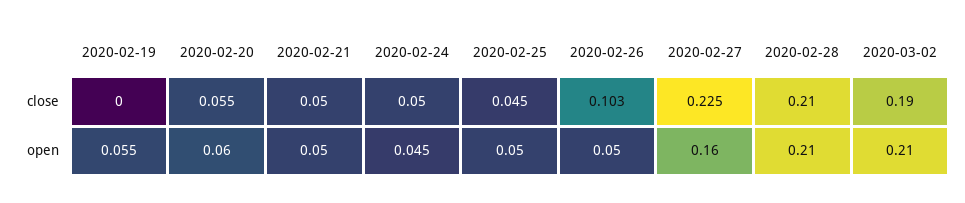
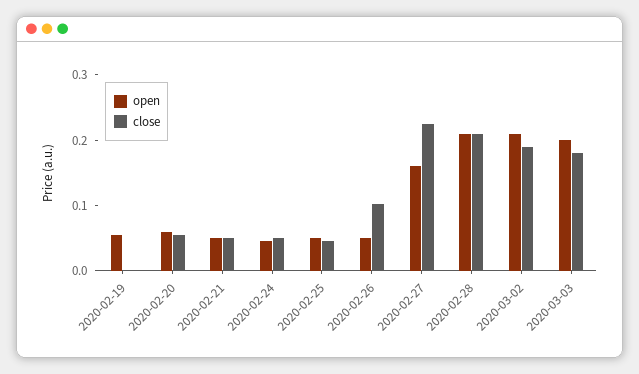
open, 2020-03-03: none -> 0.2
close, 2020-03-03: none -> 0.18

